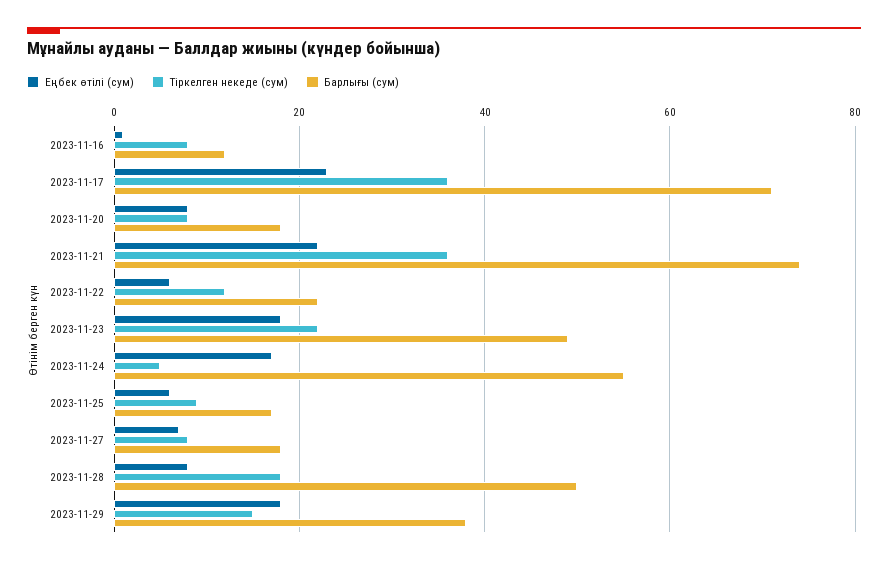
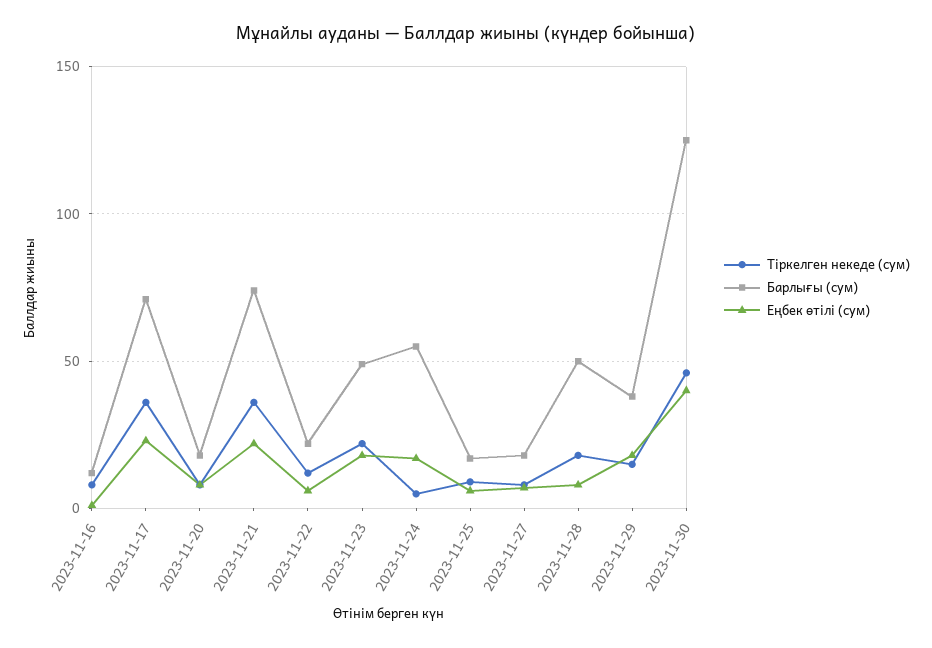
Тіркелген некеде (сум), 2023-11-30: none -> 45
Барлығы (сум), 2023-11-30: none -> 125
Еңбек өтілі (сум), 2023-11-30: none -> 40

